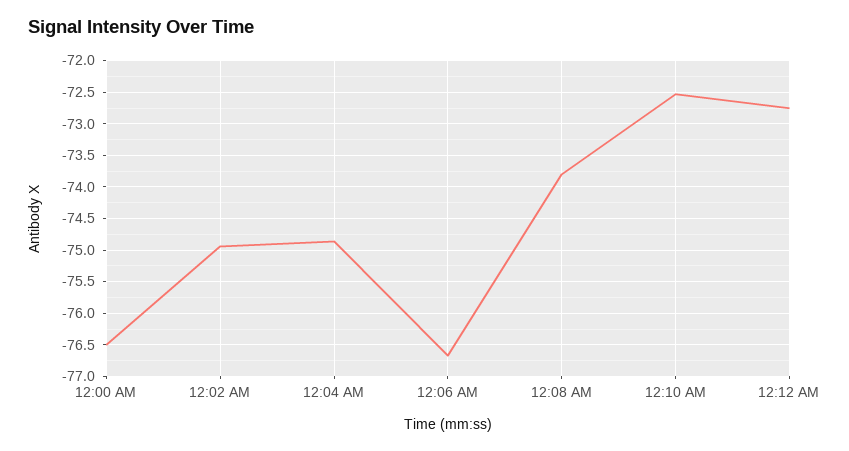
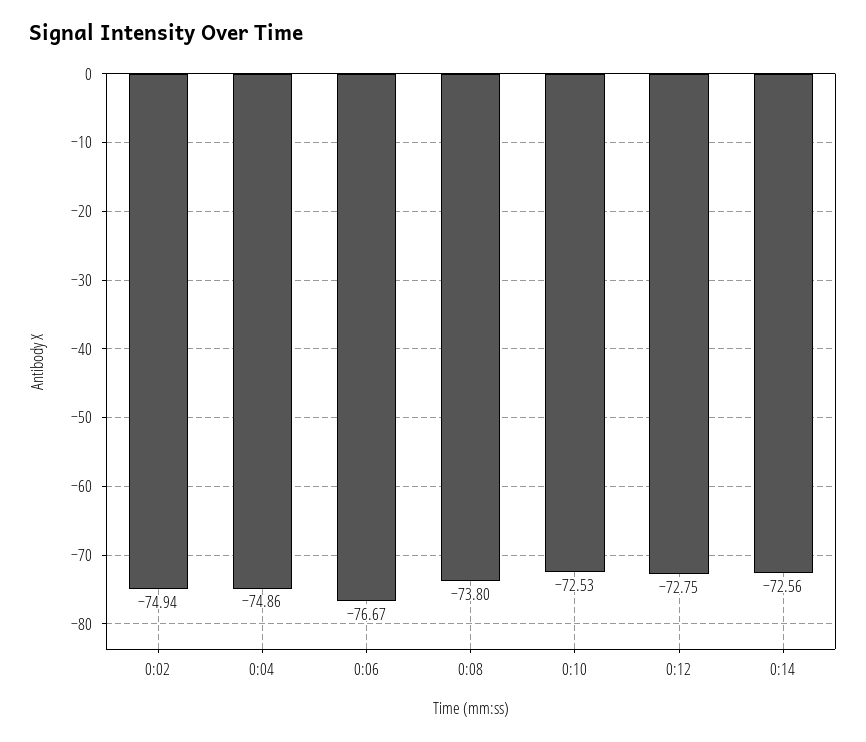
12:00 AM: -76.5 -> none
0:14: none -> -72.56

